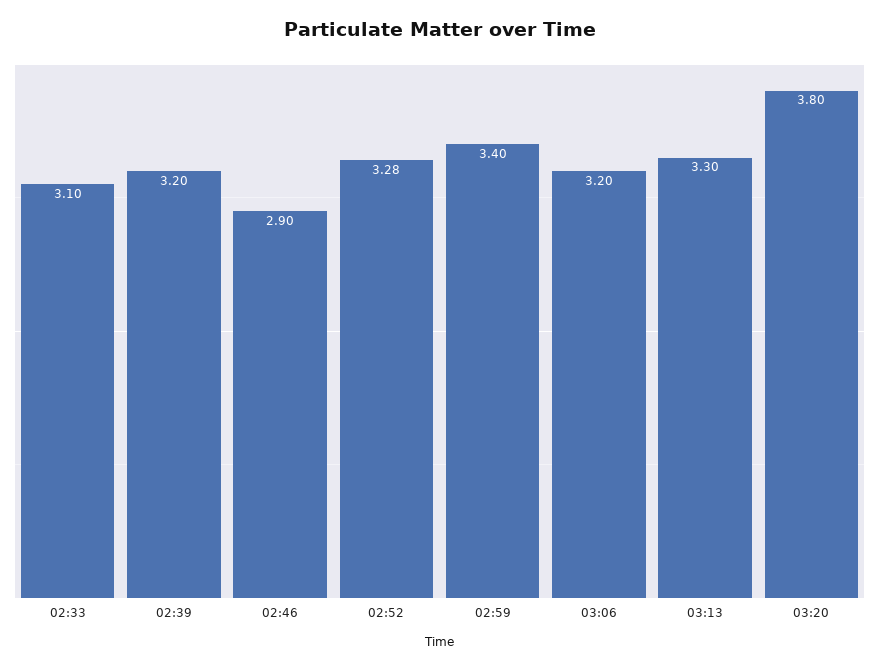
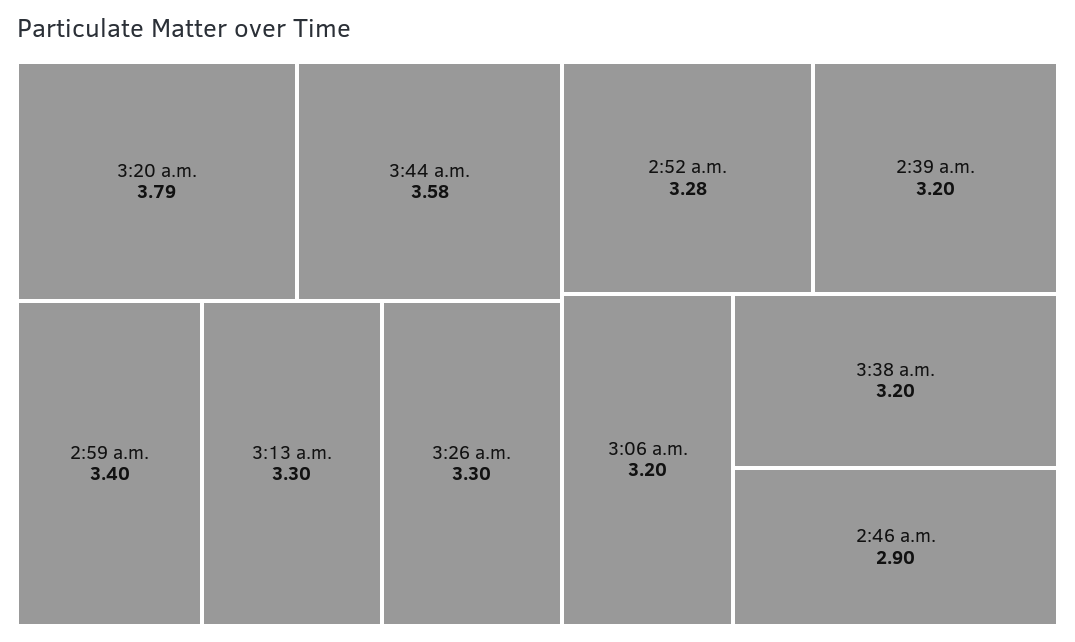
02:33: 3.1 -> none
03:20: 3.8 -> 3.79
3:44 a.m.: none -> 3.58
3:26 a.m.: none -> 3.3
3:38 a.m.: none -> 3.2

